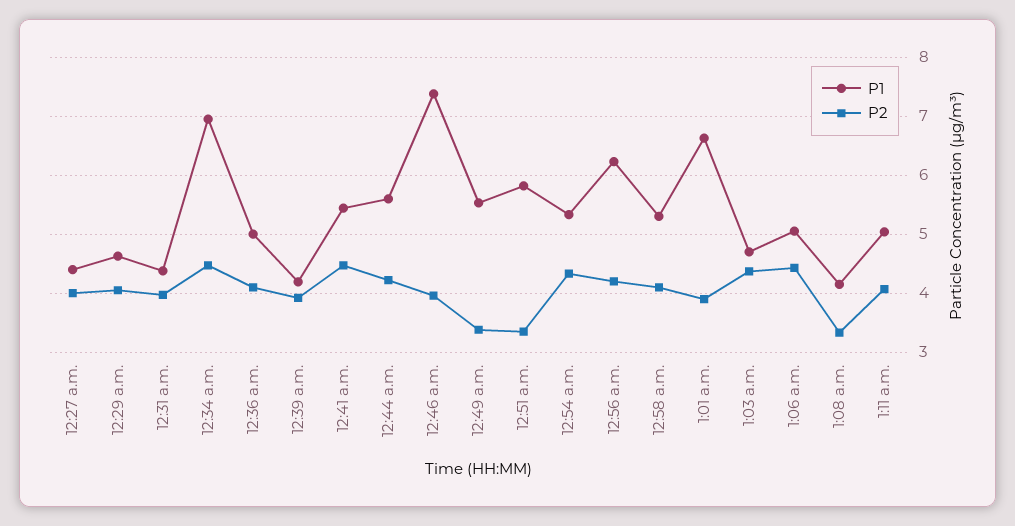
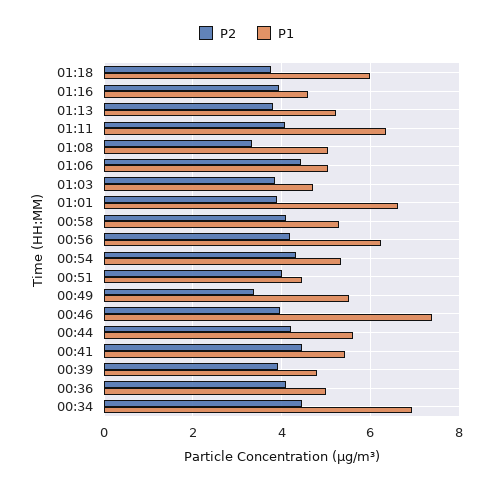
P1, 12:27 a.m.: 4.4 -> none
P2, 12:27 a.m.: 4 -> none
P1, 12:29 a.m.: 4.6 -> none
P2, 12:29 a.m.: 4 -> none
P1, 12:31 a.m.: 4.4 -> none
P2, 12:31 a.m.: 4 -> none
P1, 12:39 a.m.: 4.2 -> 4.8
P1, 12:51 a.m.: 5.8 -> 4.4
P2, 12:51 a.m.: 3.4 -> 4
P2, 1:03 a.m.: 4.4 -> 3.8
P1, 1:08 a.m.: 4.2 -> 5
P1, 1:11 a.m.: 5 -> 6.4
P2, 01:18: none -> 3.8
P1, 01:18: none -> 6
P2, 01:16: none -> 4
P1, 01:16: none -> 4.6
P2, 01:13: none -> 3.8
P1, 01:13: none -> 5.2

